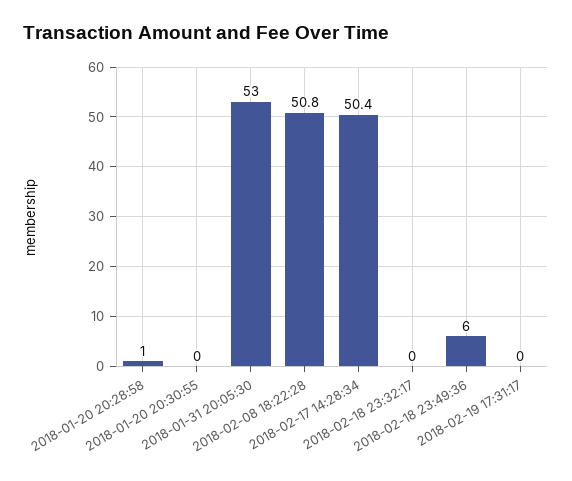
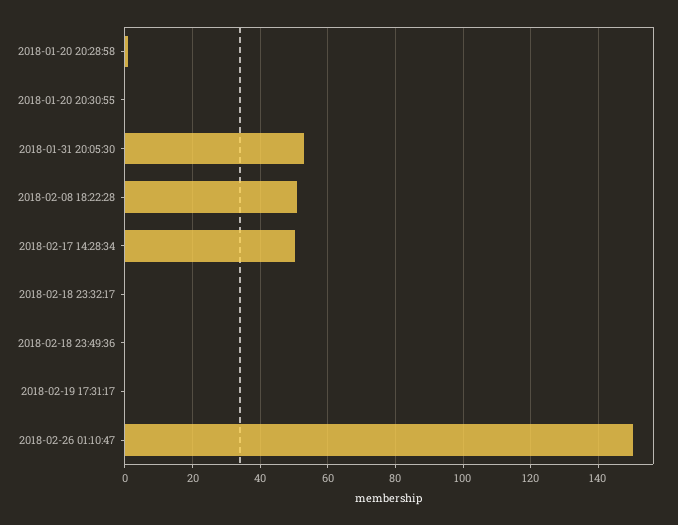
2018-02-18 23:49:36: 6 -> 0
2018-02-26 01:10:47: none -> 150

